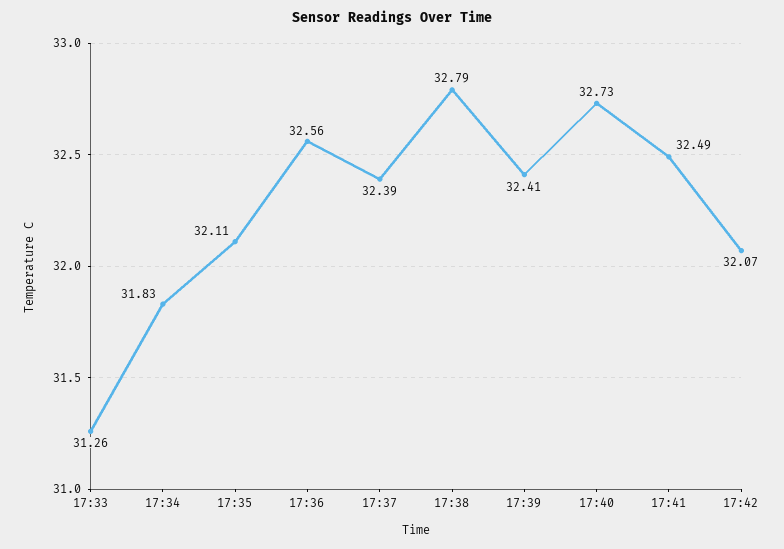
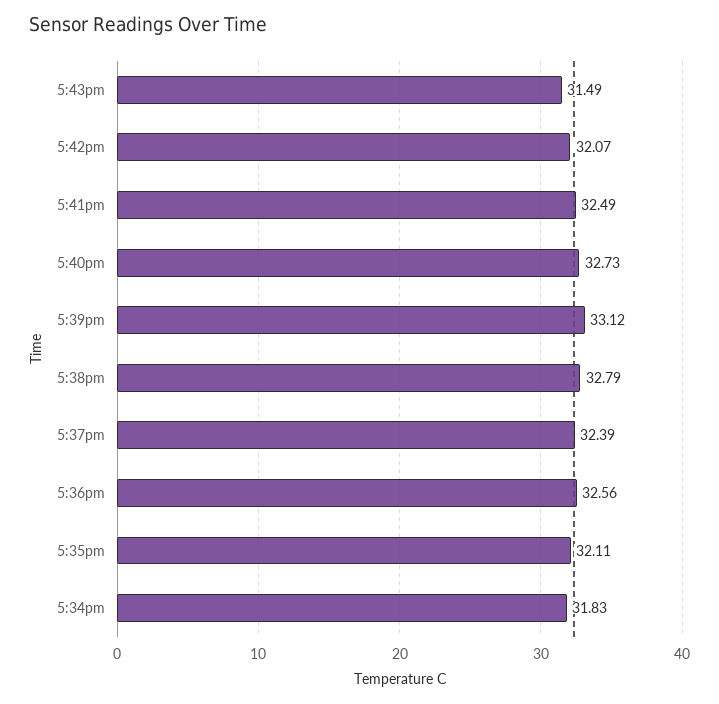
17:33: 31.26 -> none
17:39: 32.41 -> 33.12
5:43pm: none -> 31.49

